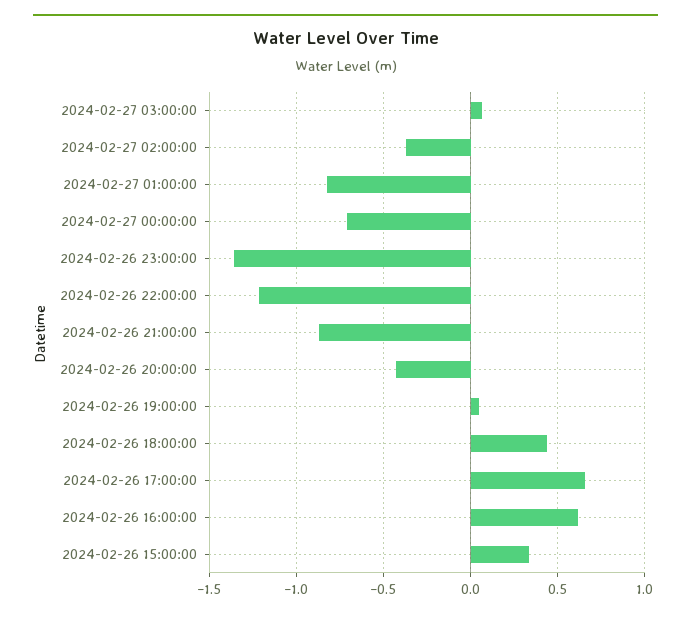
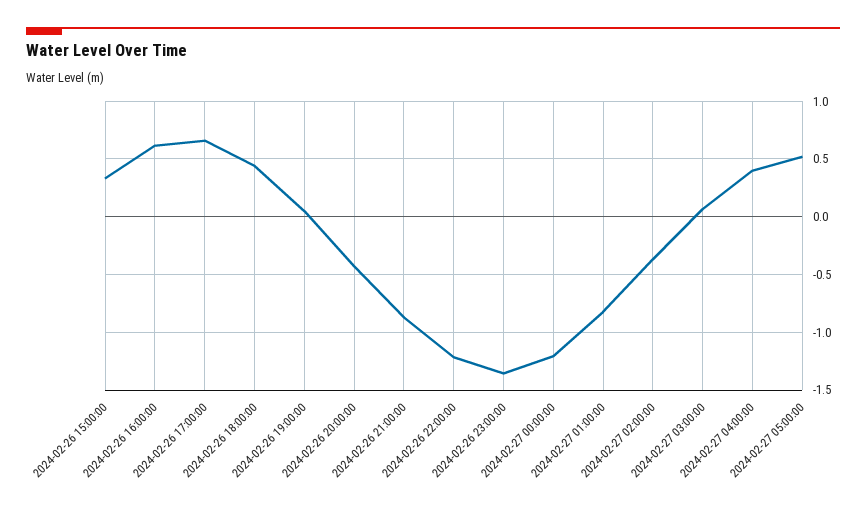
2024-02-27 00:00:00: -0.7 -> -1.2
2024-02-27 04:00:00: none -> 0.4
2024-02-27 05:00:00: none -> 0.5

